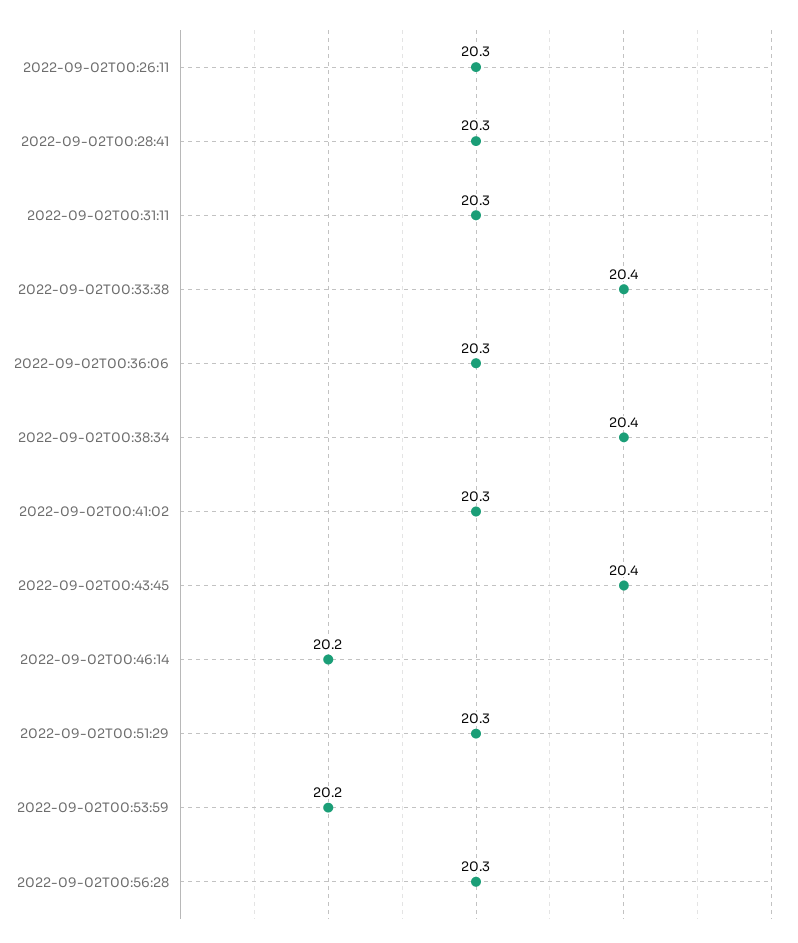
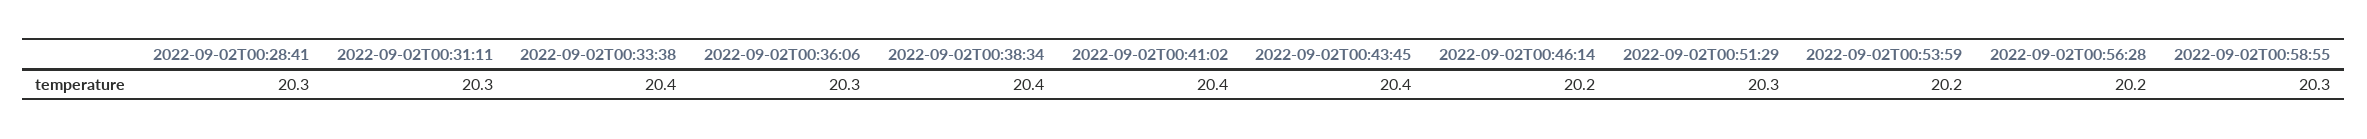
2022-09-02T00:26:11: 20.3 -> none
2022-09-02T00:41:02: 20.3 -> 20.4
2022-09-02T00:56:28: 20.3 -> 20.2
2022-09-02T00:58:55: none -> 20.3

